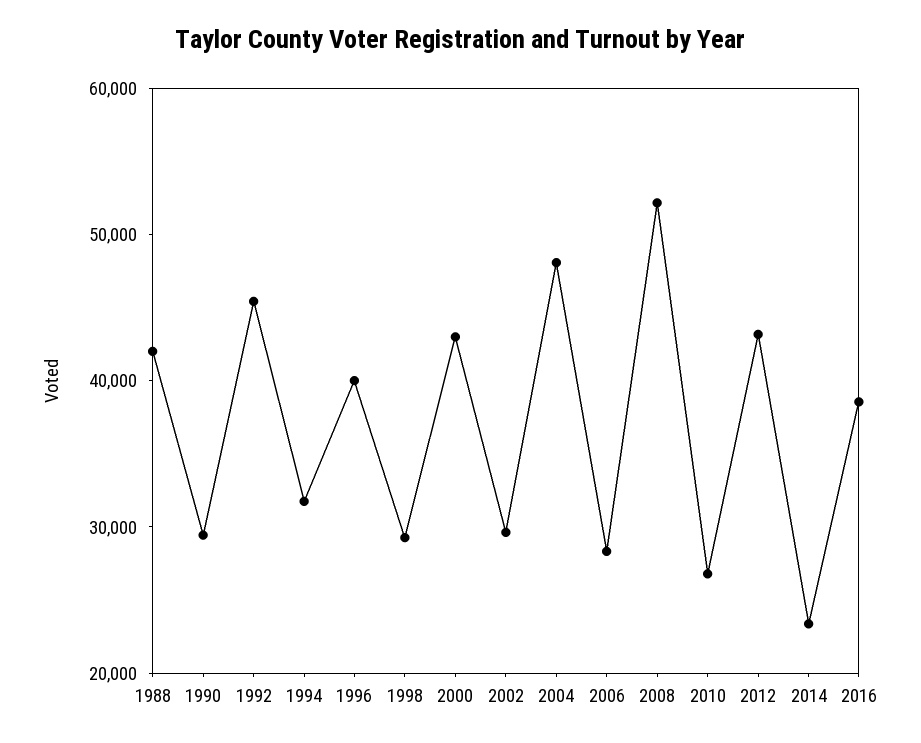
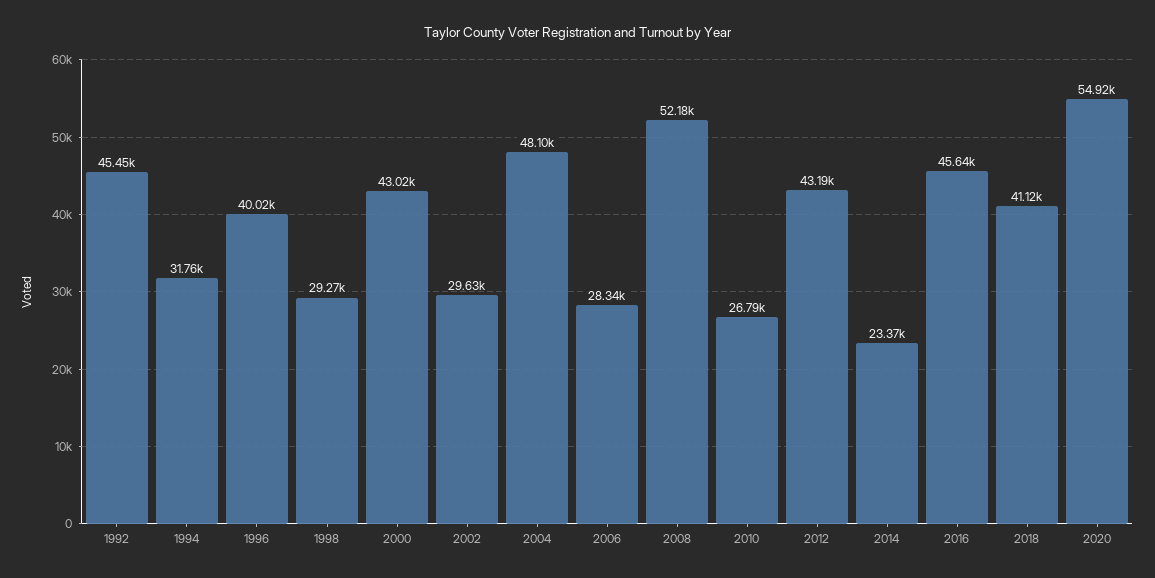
1988: 42000 -> none
1990: 30000 -> none
2016: 38000 -> 45640
2018: none -> 41120
2020: none -> 54920

